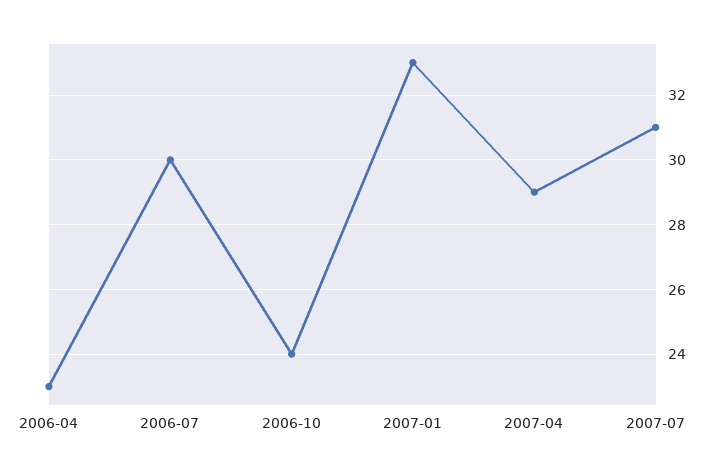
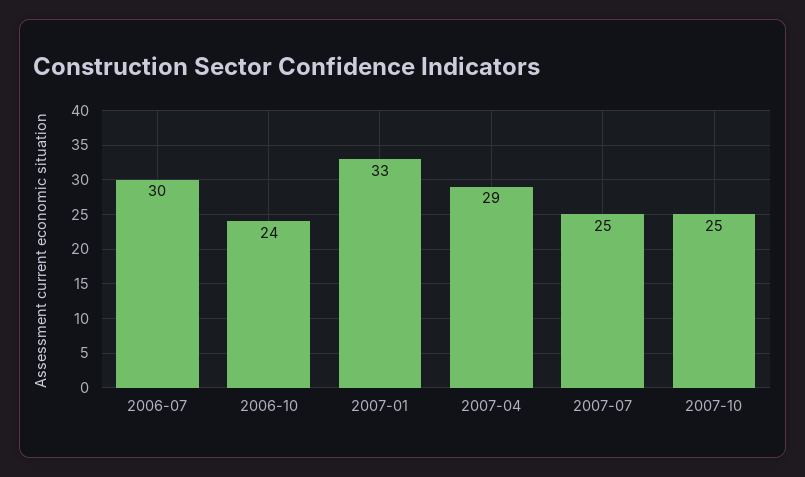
2006-04: 23 -> none
2007-07: 31 -> 25
2007-10: none -> 25

